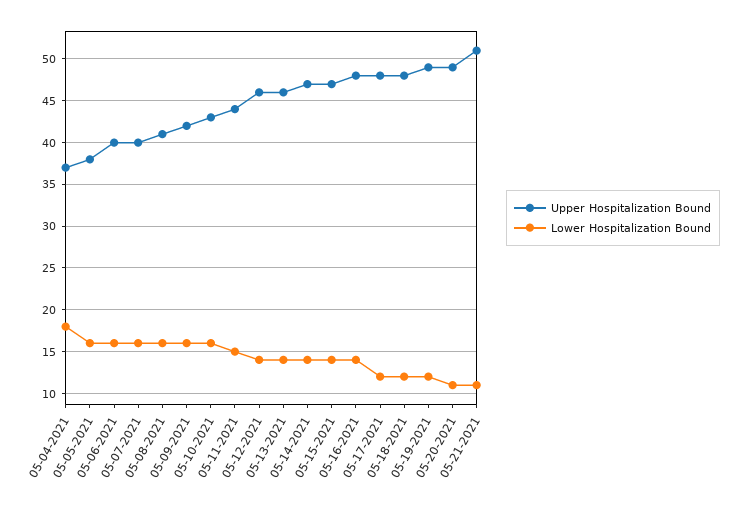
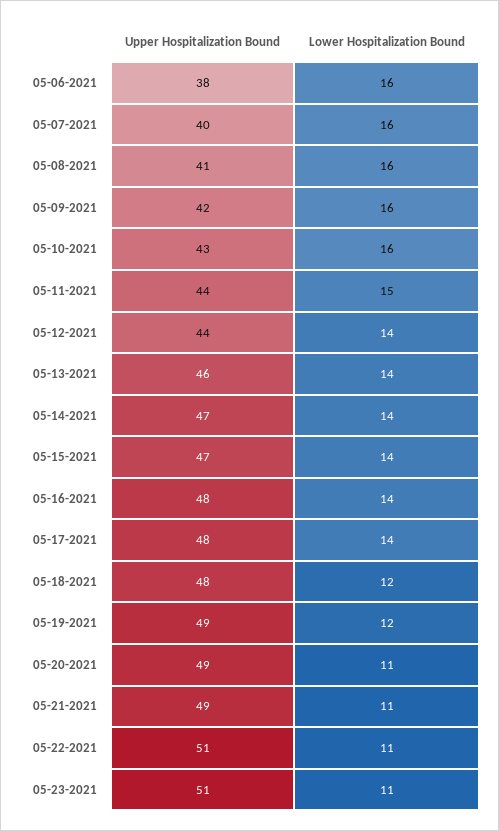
Upper Hospitalization Bound, 05-04-2021: 37 -> none
Lower Hospitalization Bound, 05-04-2021: 18 -> none
Upper Hospitalization Bound, 05-05-2021: 38 -> none
Lower Hospitalization Bound, 05-05-2021: 16 -> none
Upper Hospitalization Bound, 05-06-2021: 40 -> 38
Upper Hospitalization Bound, 05-12-2021: 46 -> 44
Lower Hospitalization Bound, 05-17-2021: 12 -> 14
Upper Hospitalization Bound, 05-21-2021: 51 -> 49
Upper Hospitalization Bound, 05-22-2021: none -> 51
Lower Hospitalization Bound, 05-22-2021: none -> 11
Upper Hospitalization Bound, 05-23-2021: none -> 51
Lower Hospitalization Bound, 05-23-2021: none -> 11

